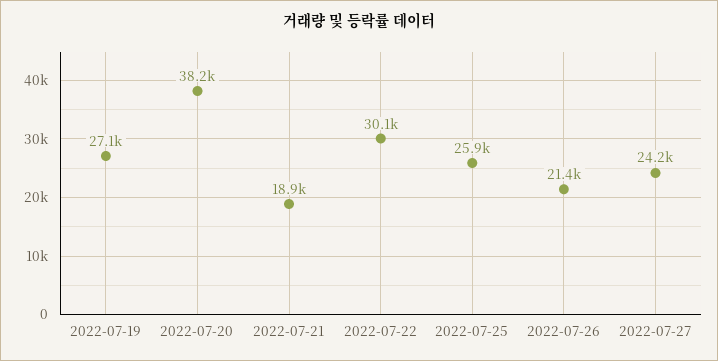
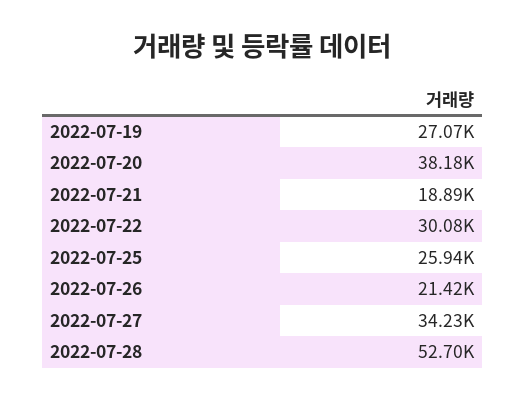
2022-07-27: 24200 -> 34230
2022-07-28: none -> 52700

